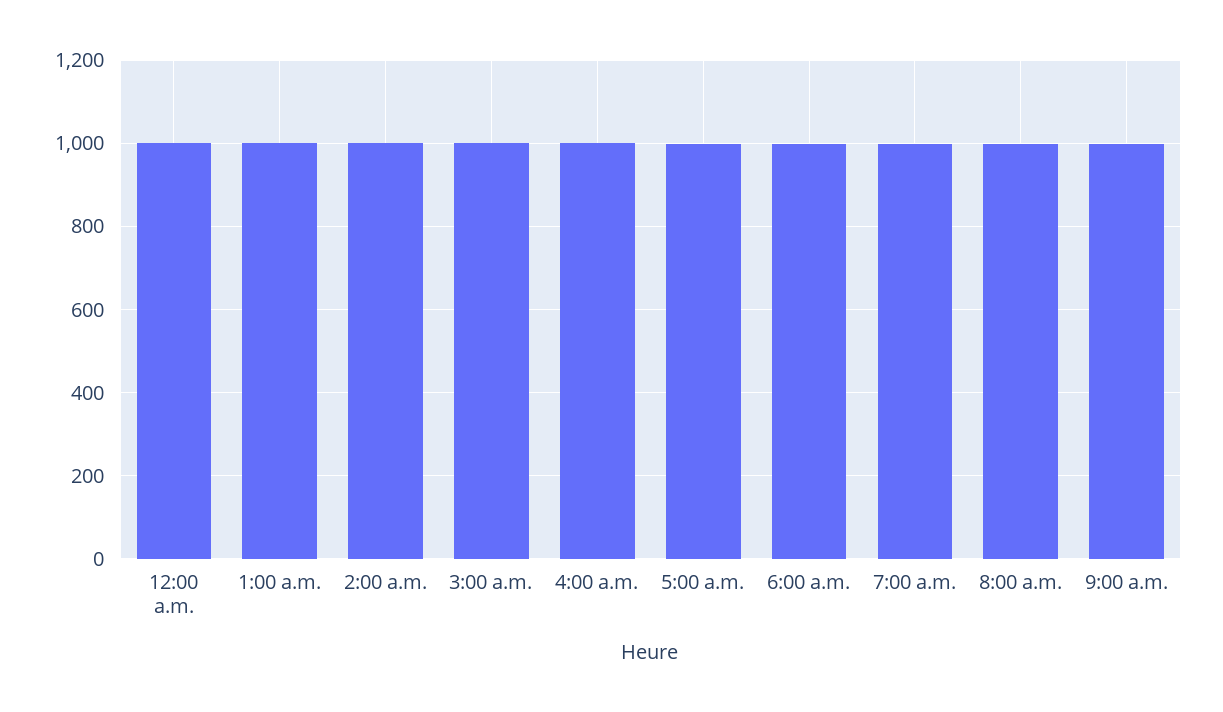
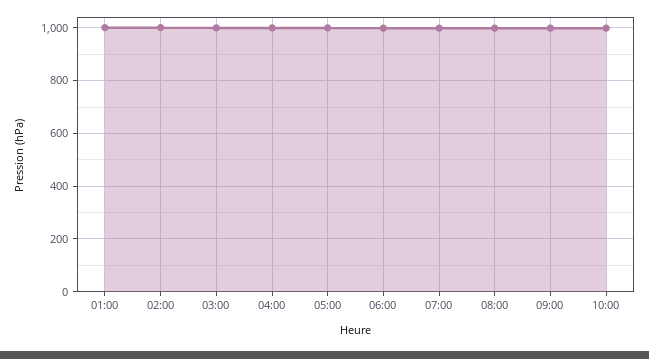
12:00 a.m.: 1000 -> none
10:00: none -> 1000

